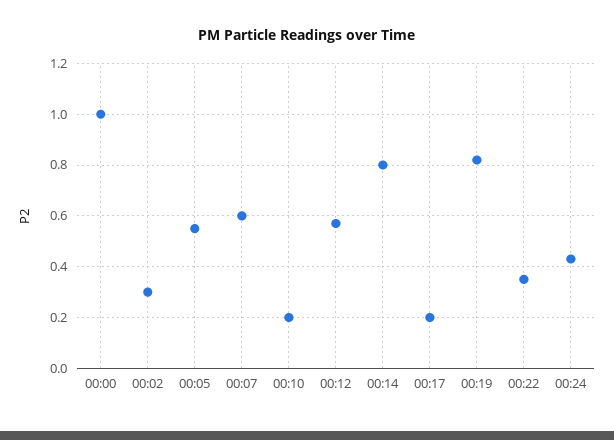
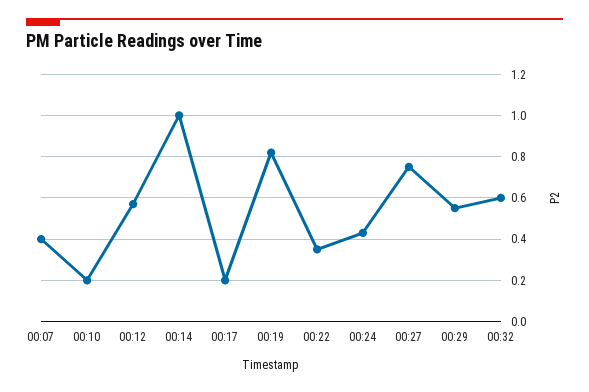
00:00: 1 -> none
00:02: 0.3 -> none
00:05: 0.55 -> none
00:07: 0.6 -> 0.4
00:14: 0.8 -> 1
00:27: none -> 0.75
00:29: none -> 0.55
00:32: none -> 0.6

